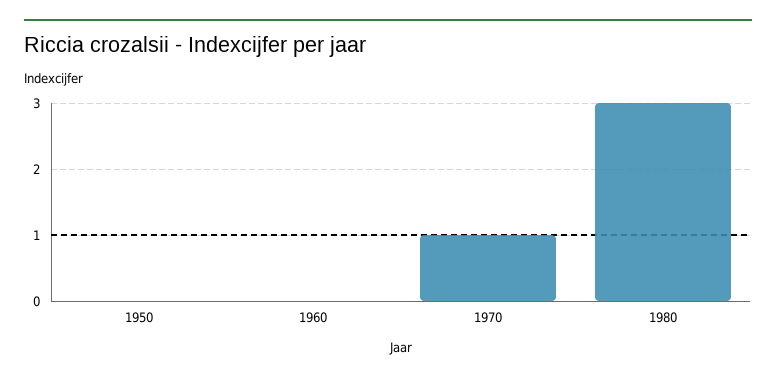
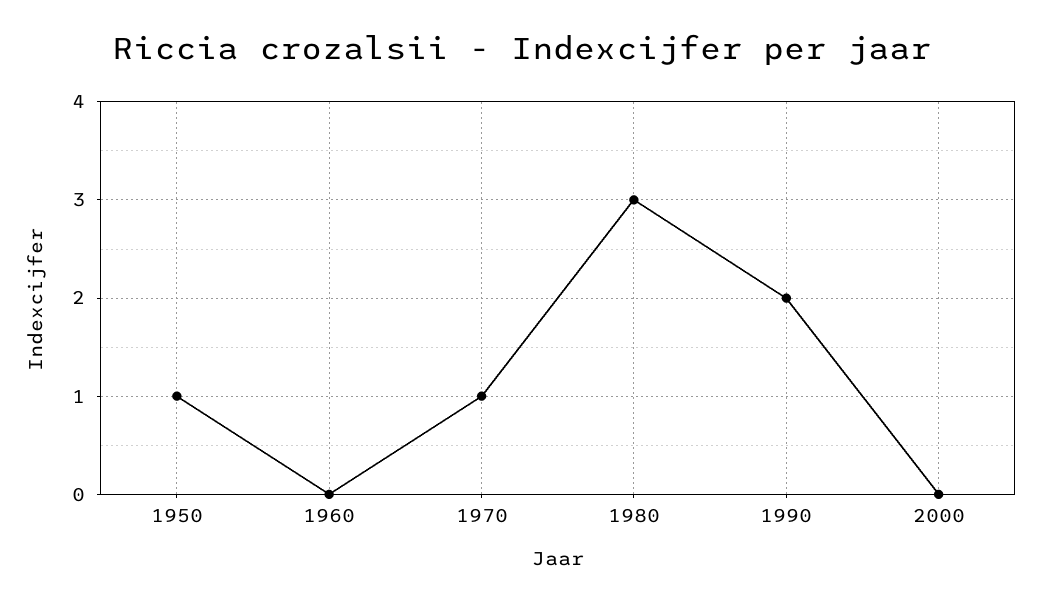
1950: 0 -> 1
1990: none -> 2
2000: none -> 0

